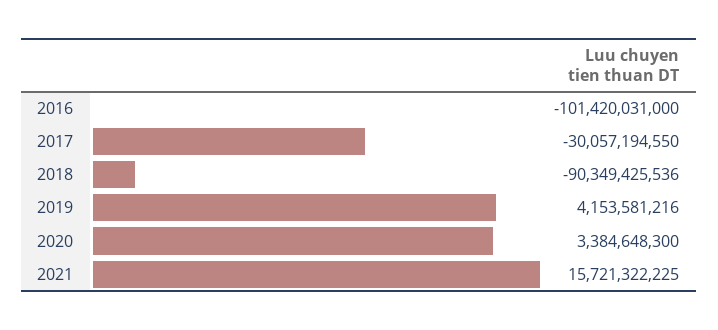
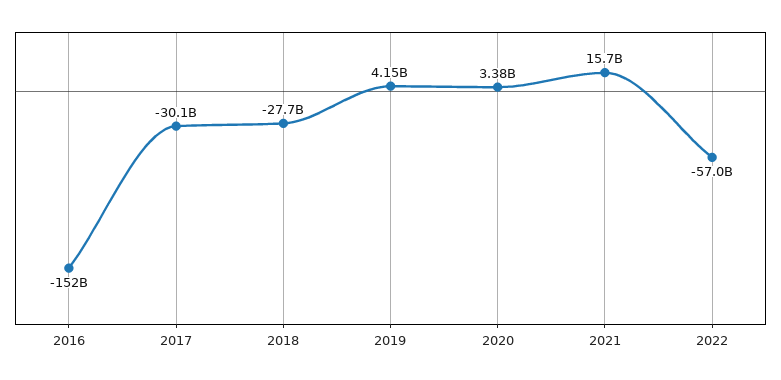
2016: -101420031000 -> -152000000000
2018: -90349425536 -> -27700000000
2022: none -> -57000000000

